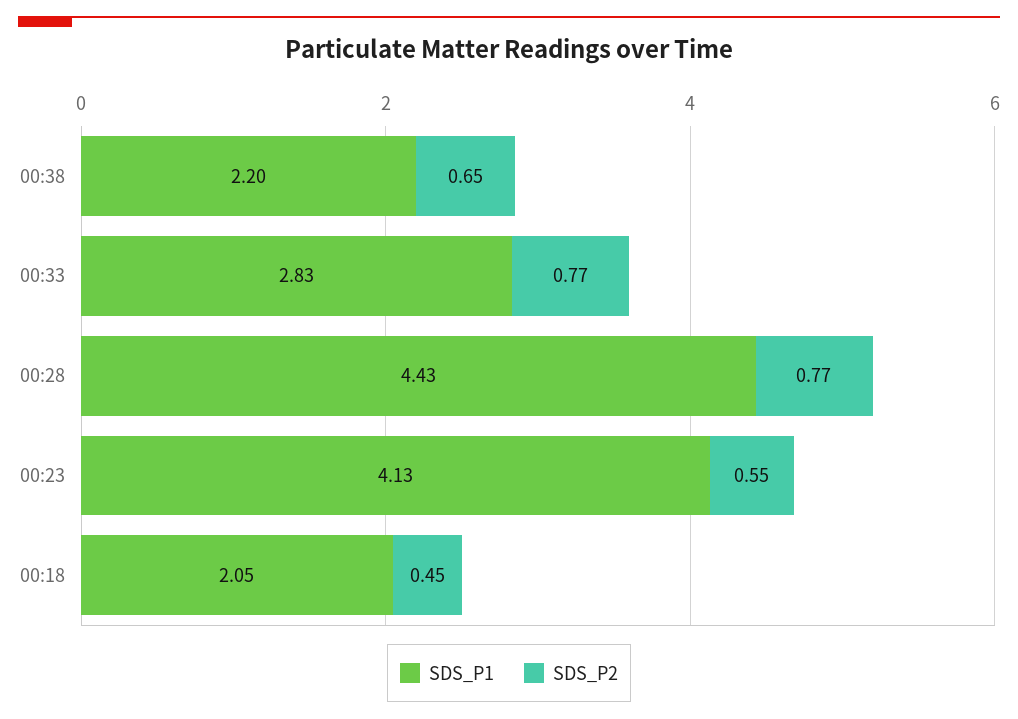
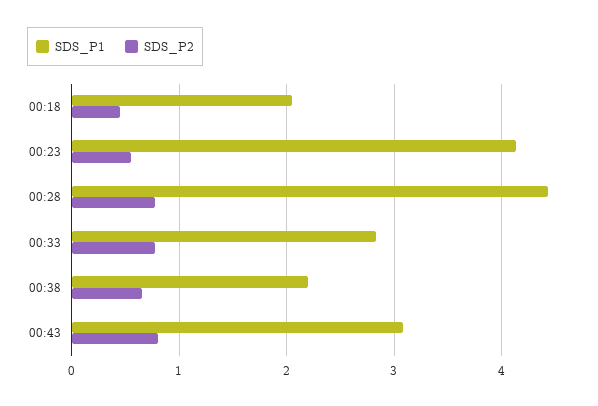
SDS_P1, 00:43: none -> 3.1
SDS_P2, 00:43: none -> 0.8

